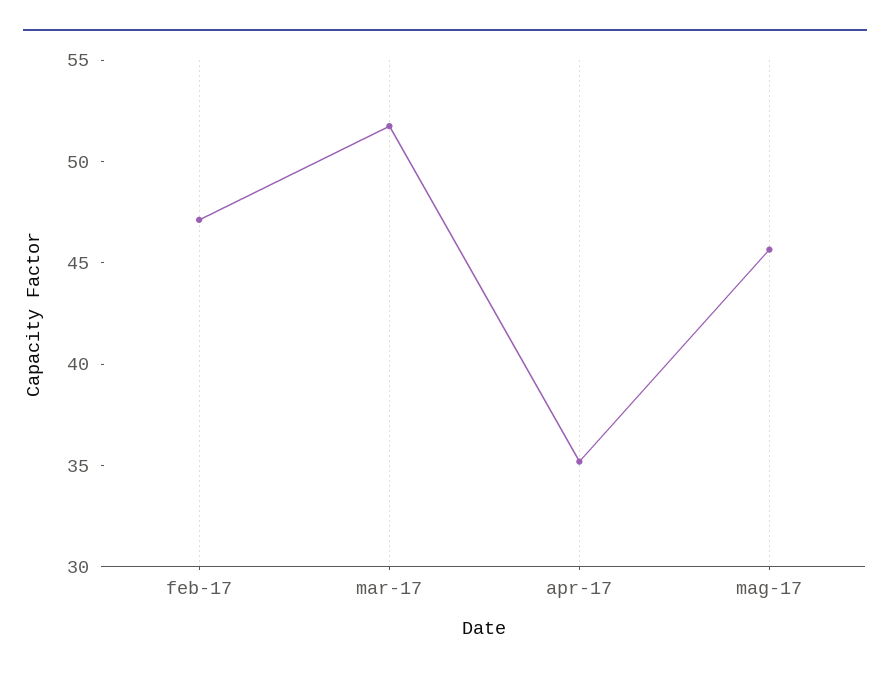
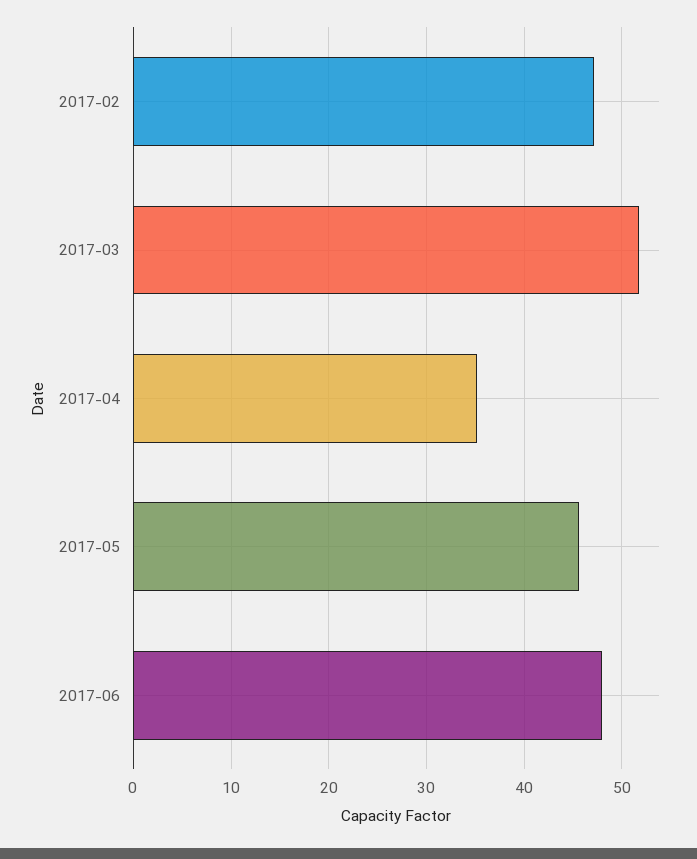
2017-06: none -> 48

